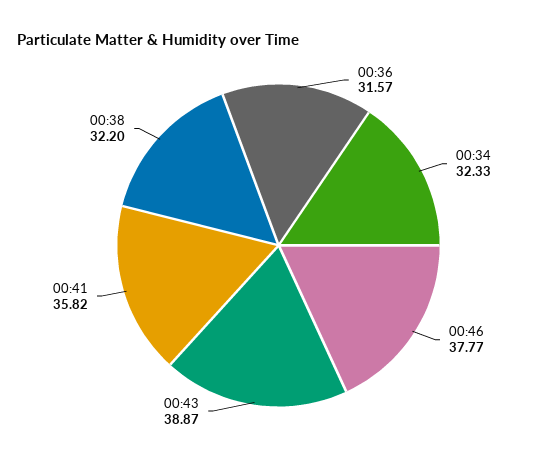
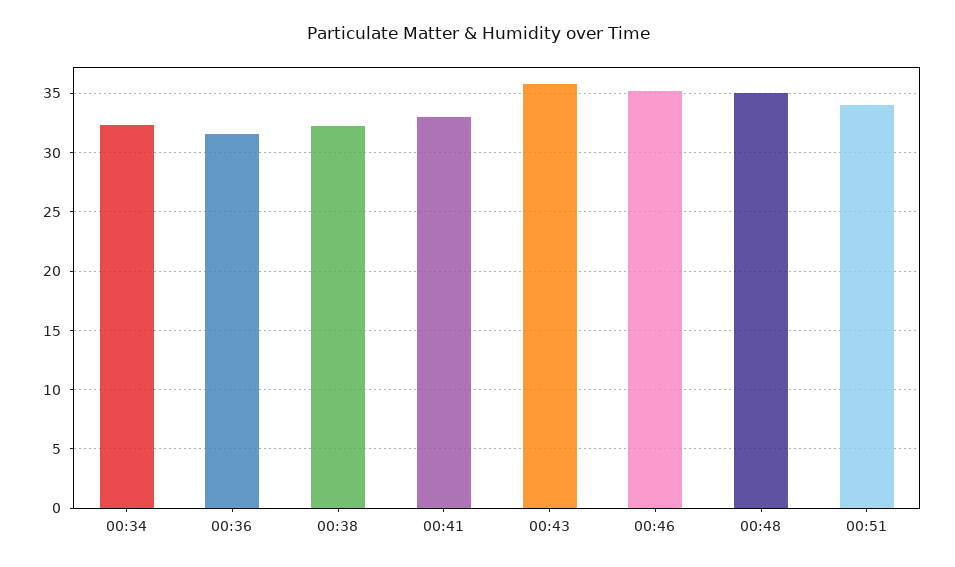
00:46: 37.77 -> 35
00:43: 38.87 -> 36
00:41: 35.82 -> 33
00:48: none -> 35
00:51: none -> 34

